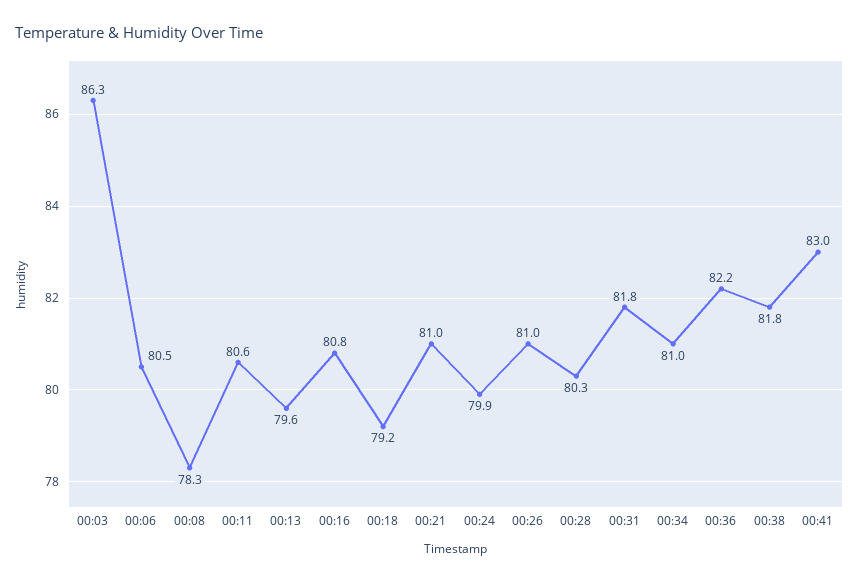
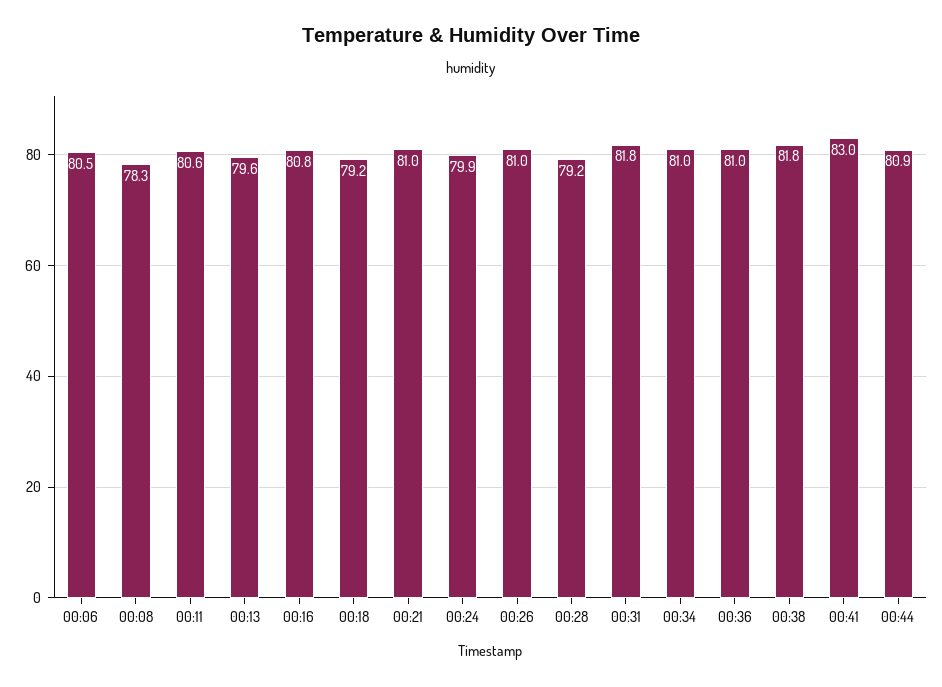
00:03: 86.3 -> none
00:28: 80.3 -> 79.2
00:36: 82.2 -> 81
00:44: none -> 80.9

